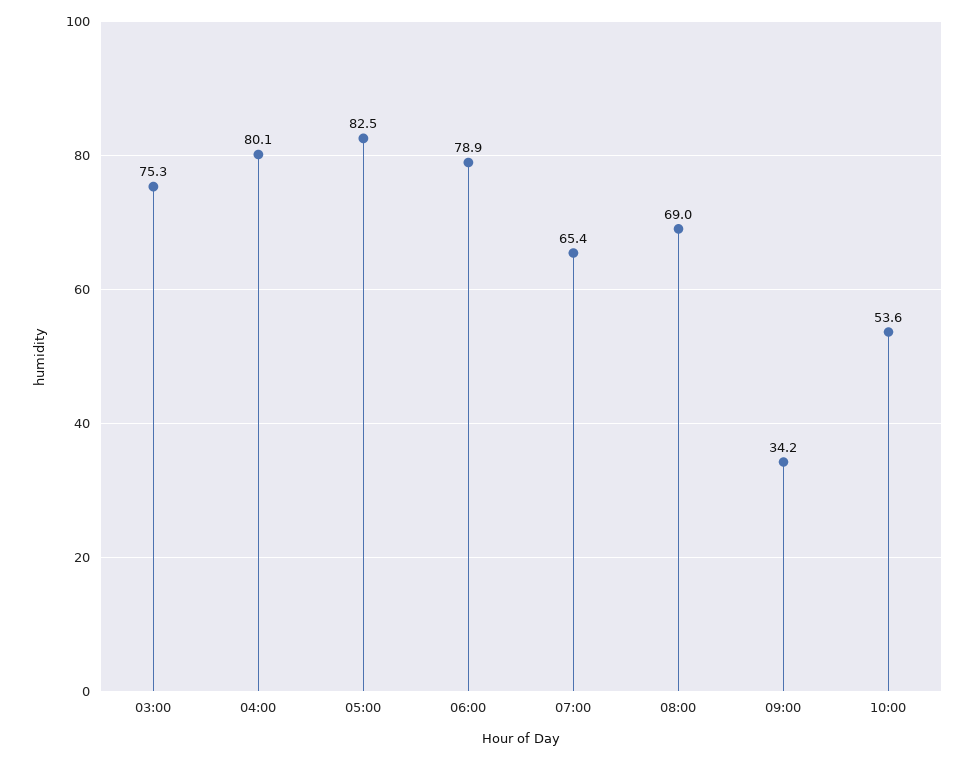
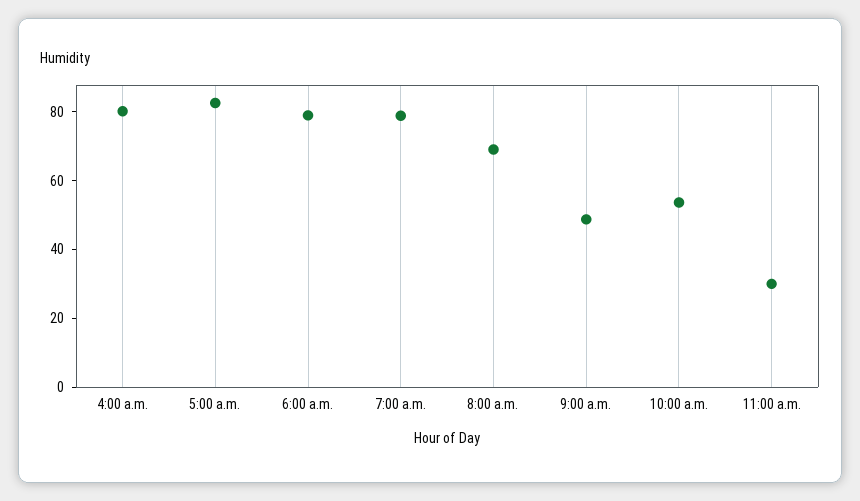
03:00: 75.3 -> none
07:00: 65.4 -> 80
09:00: 34.2 -> 50
11:00 a.m.: none -> 30

